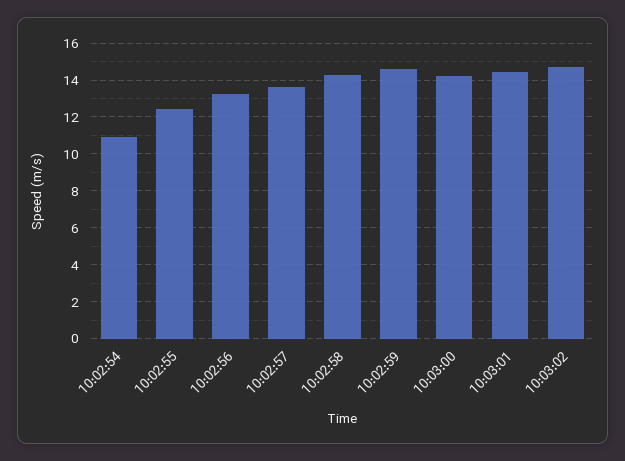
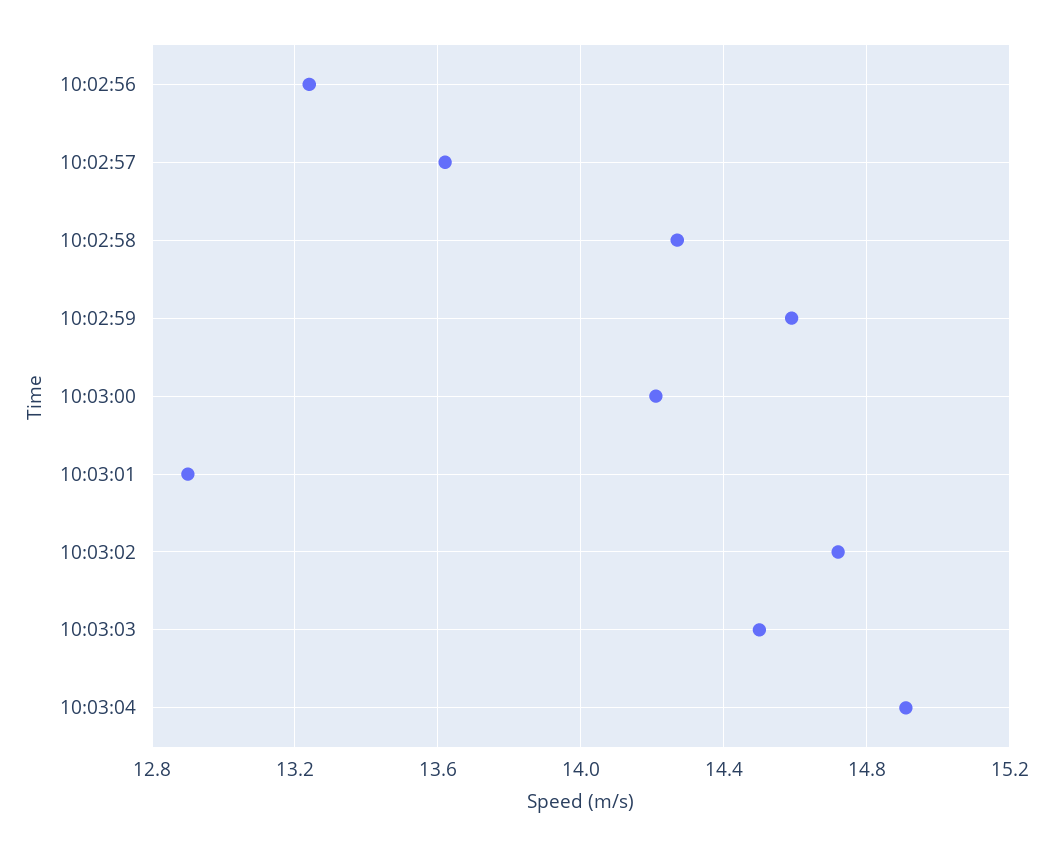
10:02:54: 11 -> none
10:02:55: 12.5 -> none
10:03:01: 14.5 -> 12.9
10:03:03: none -> 14.5
10:03:04: none -> 14.9

